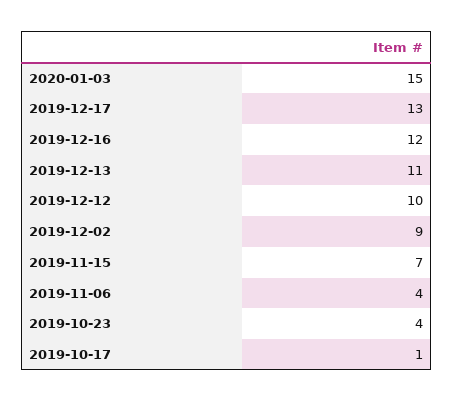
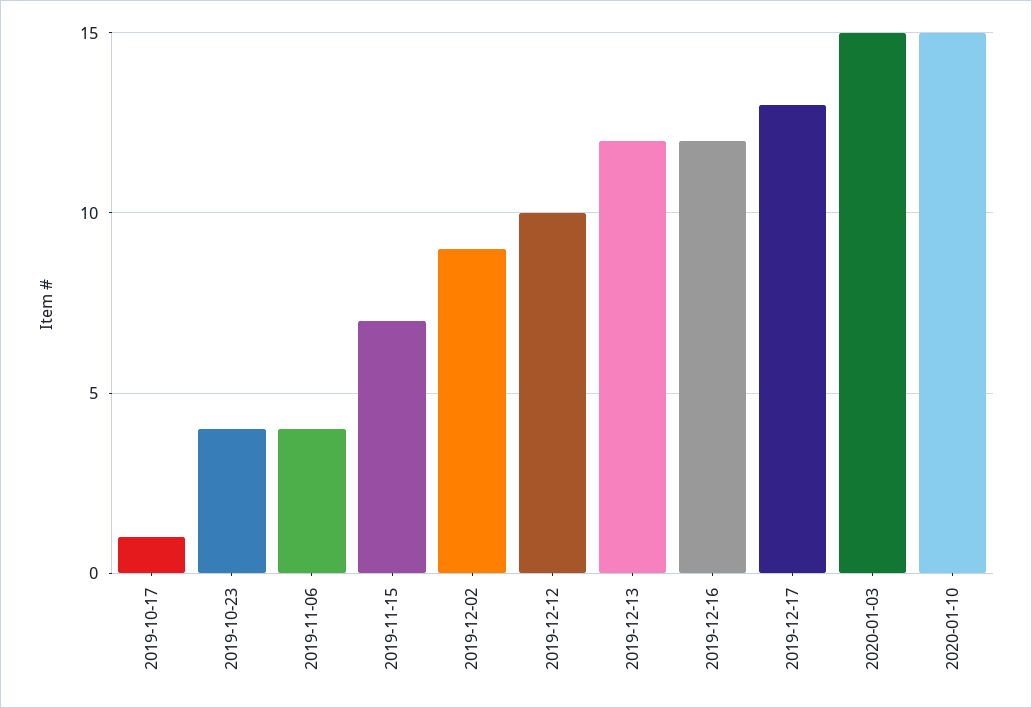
2019-12-13: 11 -> 12
2020-01-10: none -> 15

